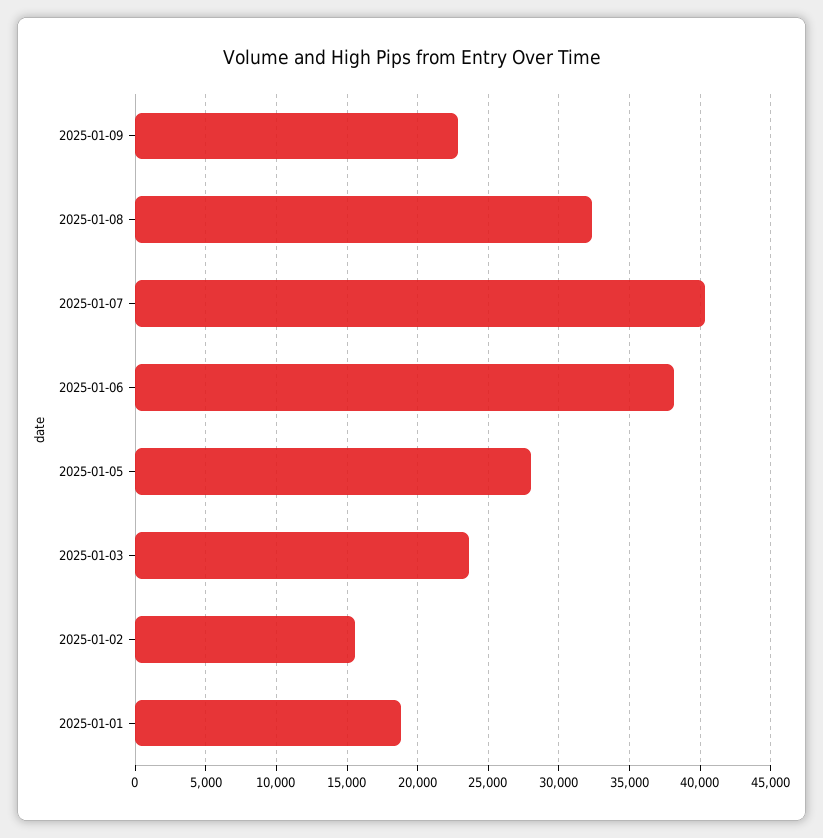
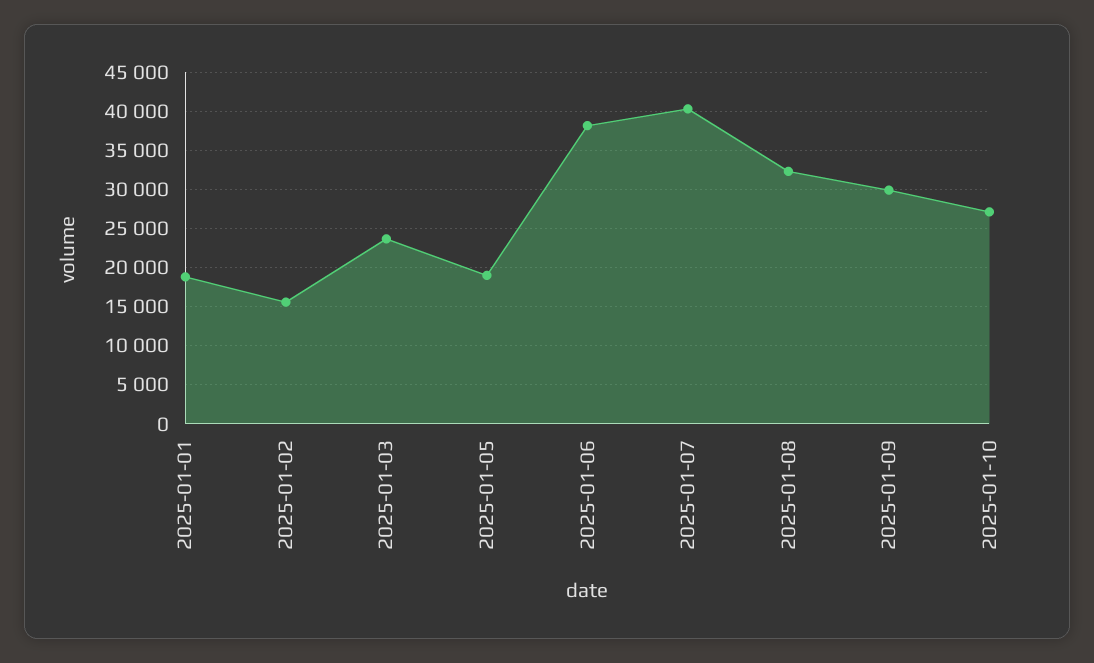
2025-01-09: 23000 -> 30000
2025-01-05: 28000 -> 19000
2025-01-10: none -> 27000

